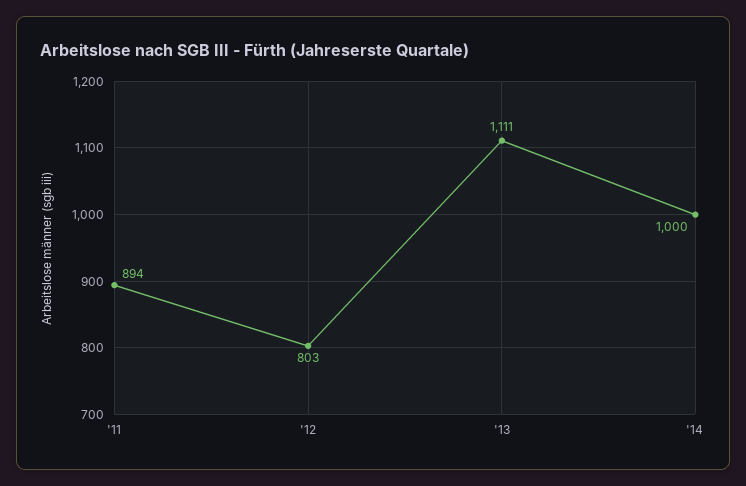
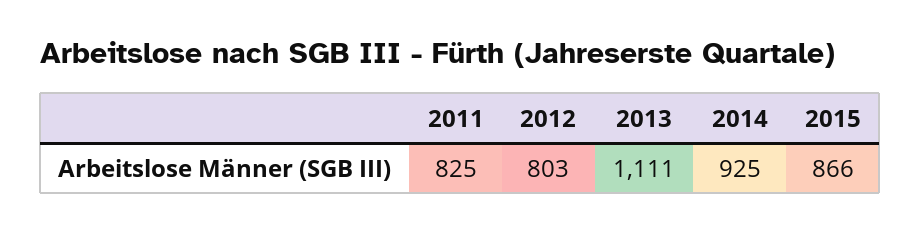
'11: 894 -> 825
'14: 1000 -> 925
2015: none -> 866

